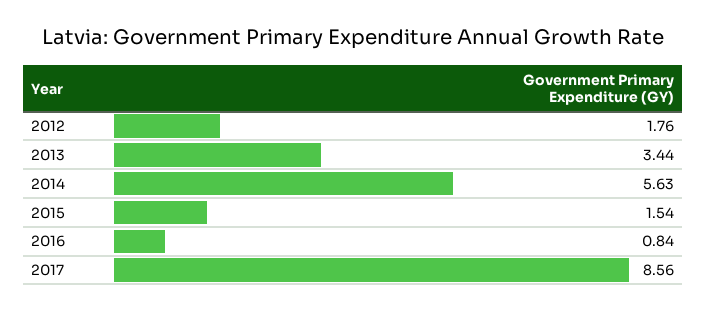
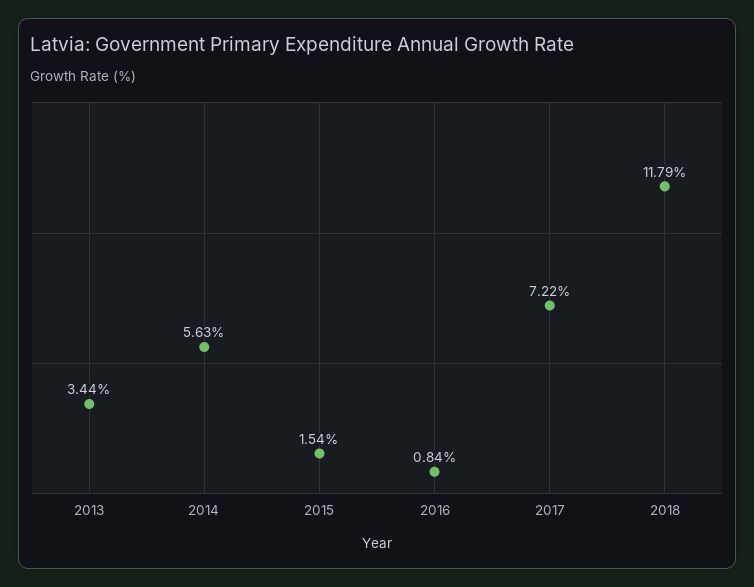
2012: 1.76 -> none
2017: 8.56 -> 7.22
2018: none -> 11.79

